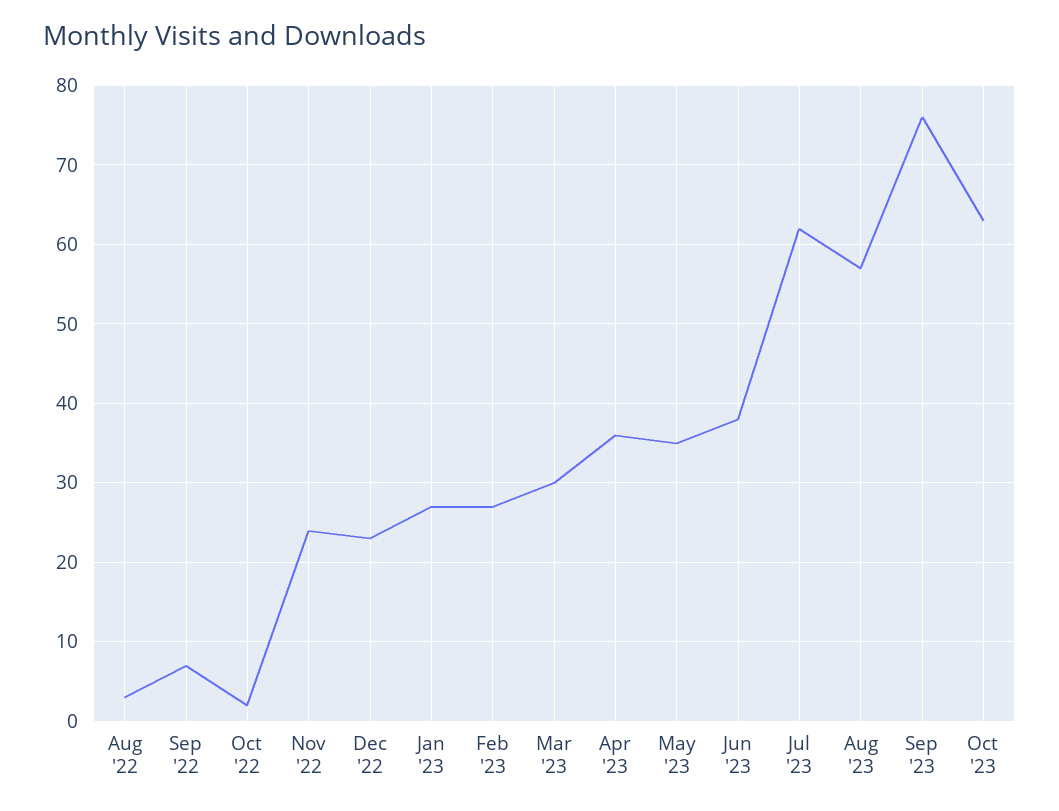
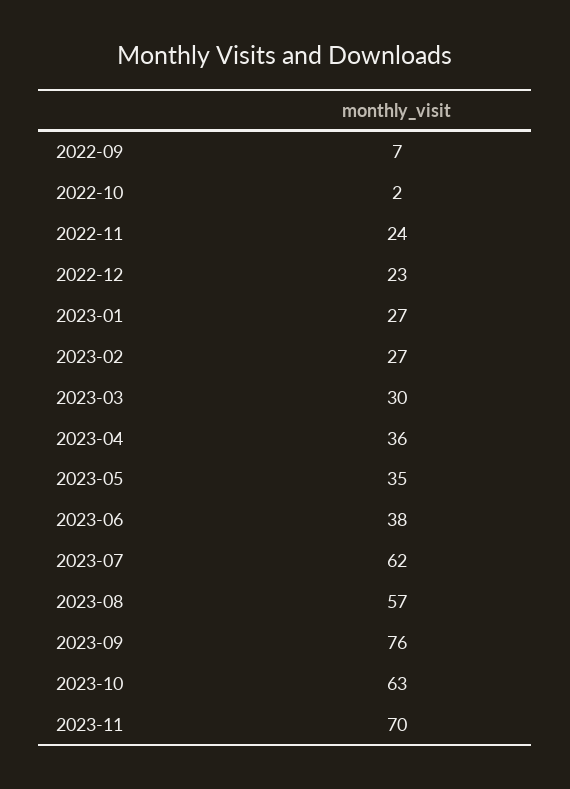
Aug '22: 3 -> none
2023-11: none -> 70

